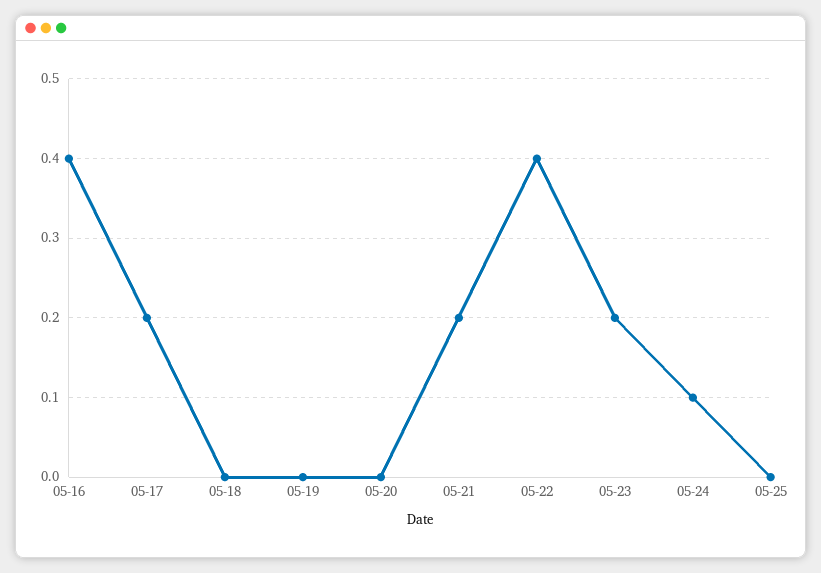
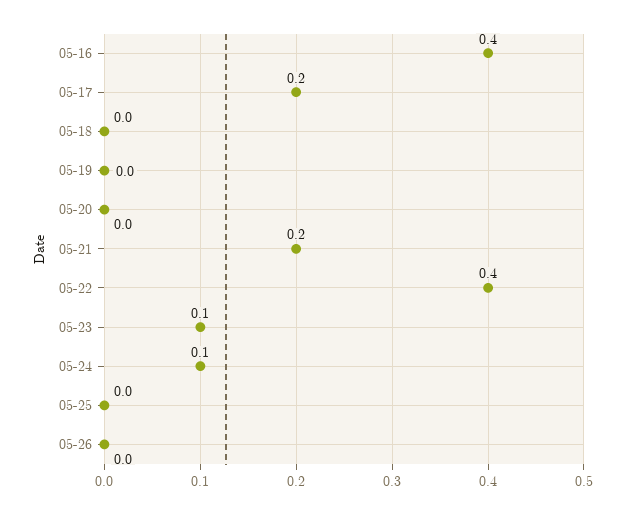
05-23: 0.2 -> 0.1
05-26: none -> 0

